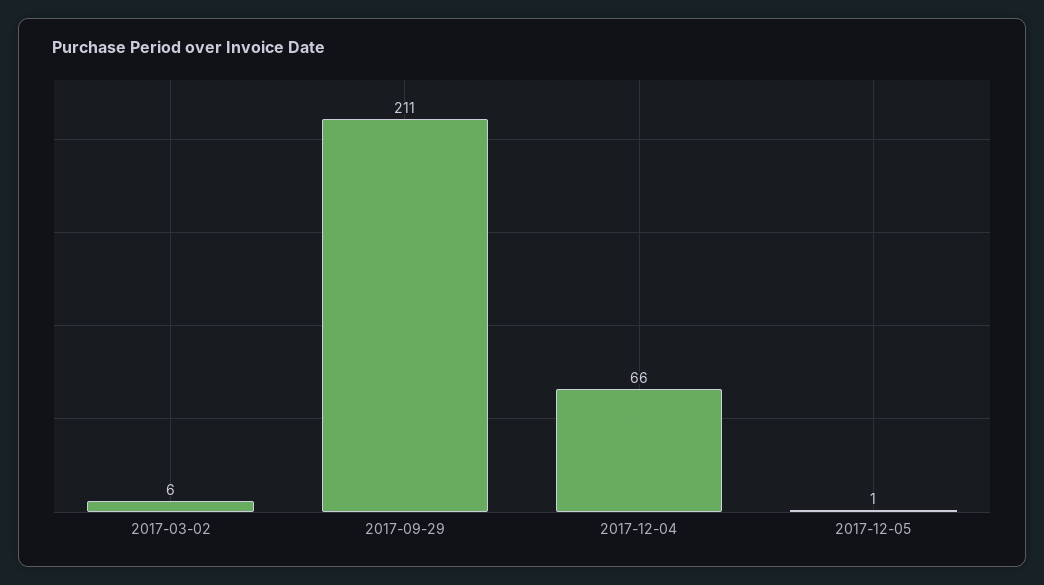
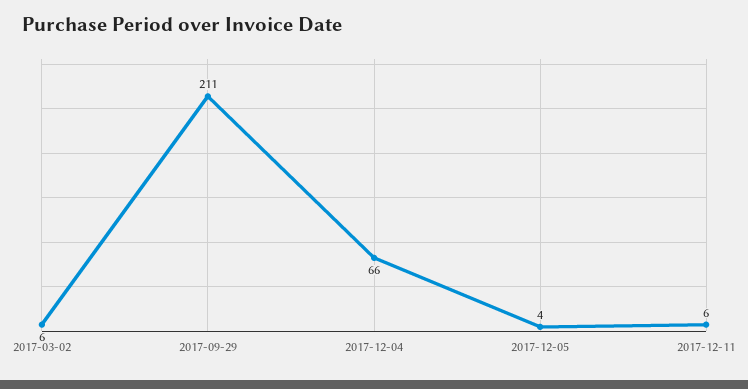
2017-12-05: 1 -> 4
2017-12-11: none -> 6

